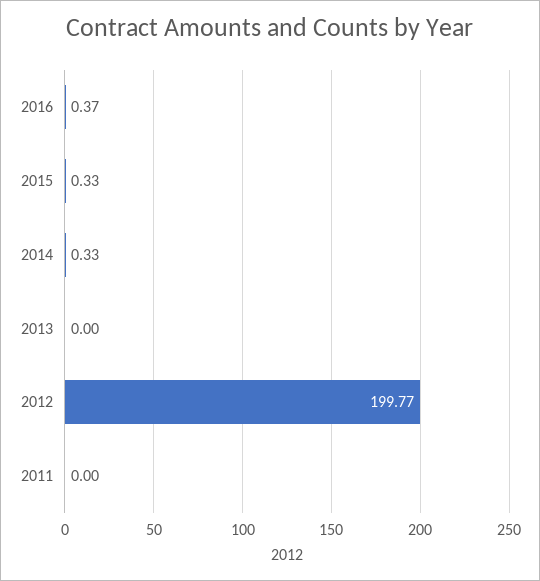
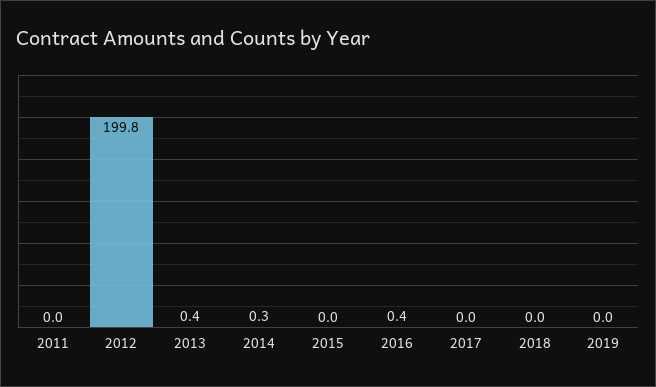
2015: 0.33 -> 0
2013: 0 -> 0.4
2017: none -> 0
2018: none -> 0
2019: none -> 0

